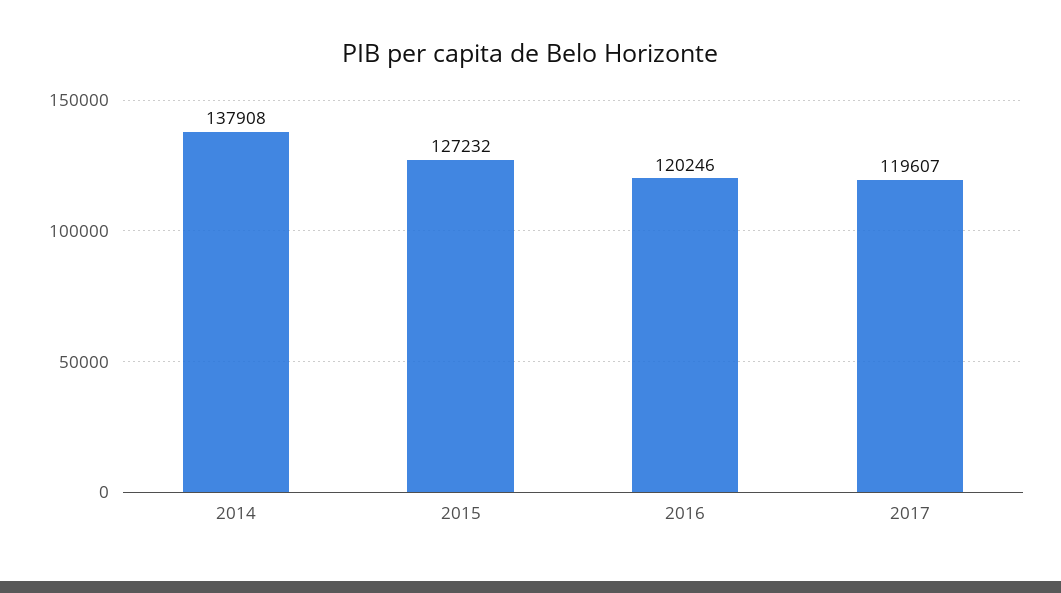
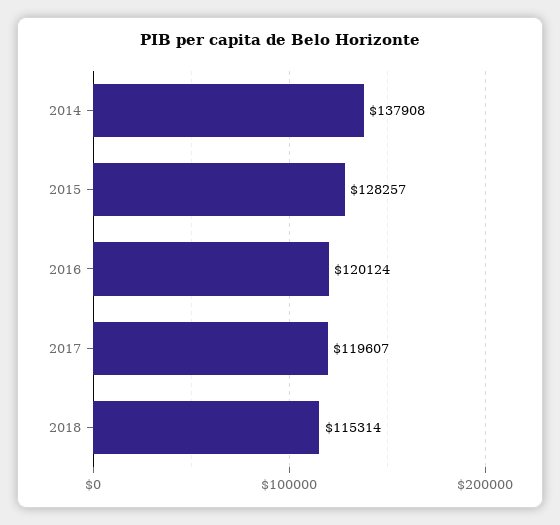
2015: 127232 -> 128257
2016: 120246 -> 120124
2018: none -> 115314

